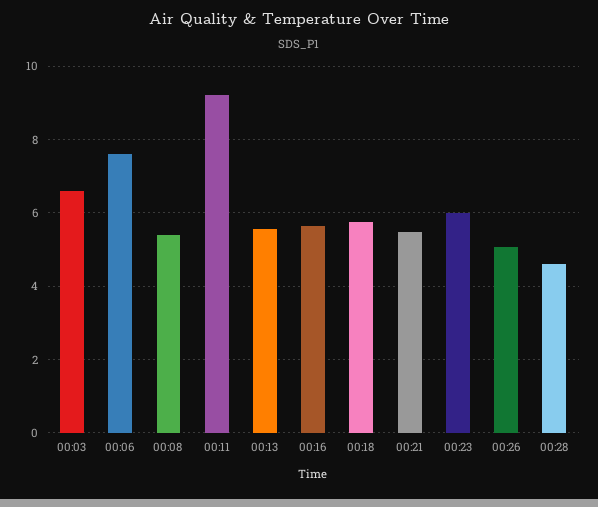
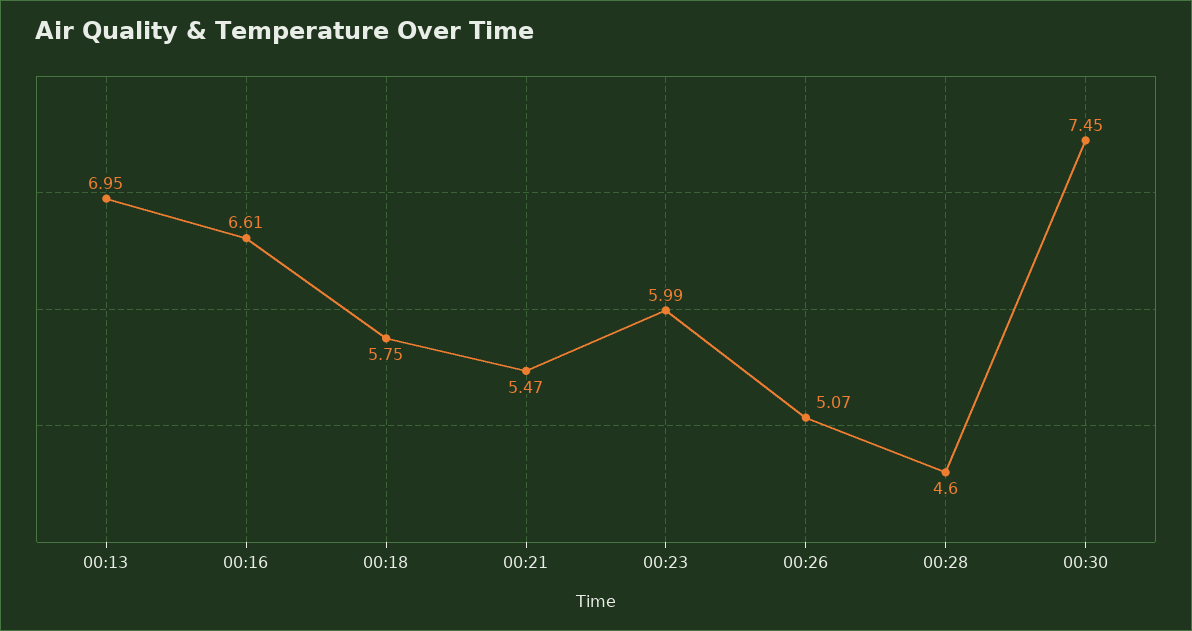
00:03: 6.6 -> none
00:06: 7.6 -> none
00:08: 5.4 -> none
00:11: 9.2 -> none
00:13: 5.6 -> 6.95
00:16: 5.6 -> 6.61
00:30: none -> 7.45

